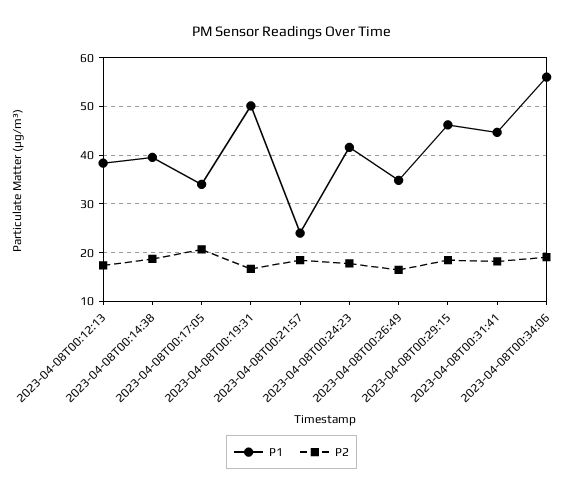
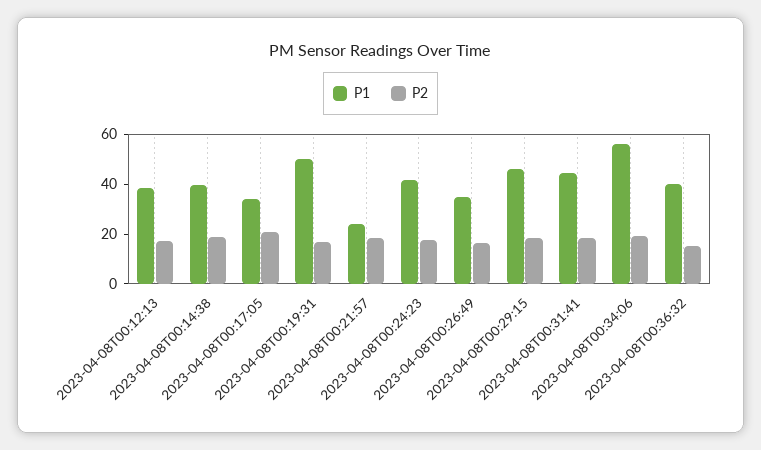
P1, 2023-04-08T00:36:32: none -> 40
P2, 2023-04-08T00:36:32: none -> 15

